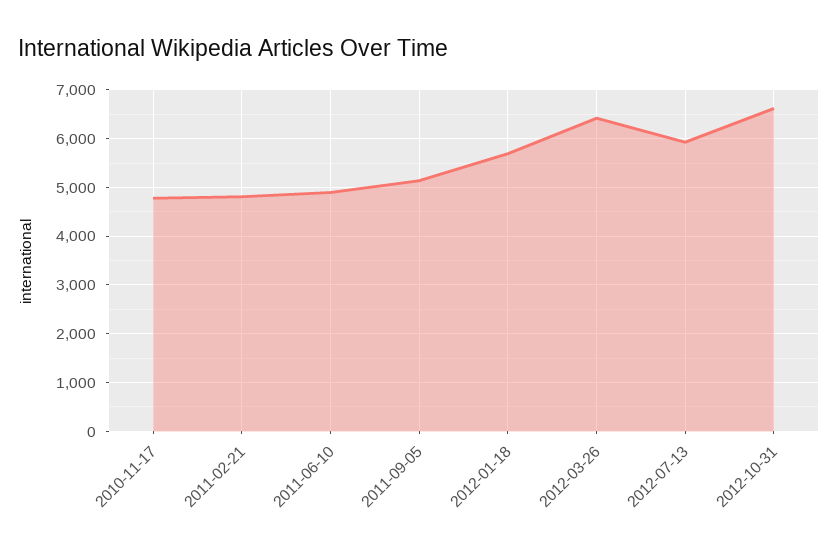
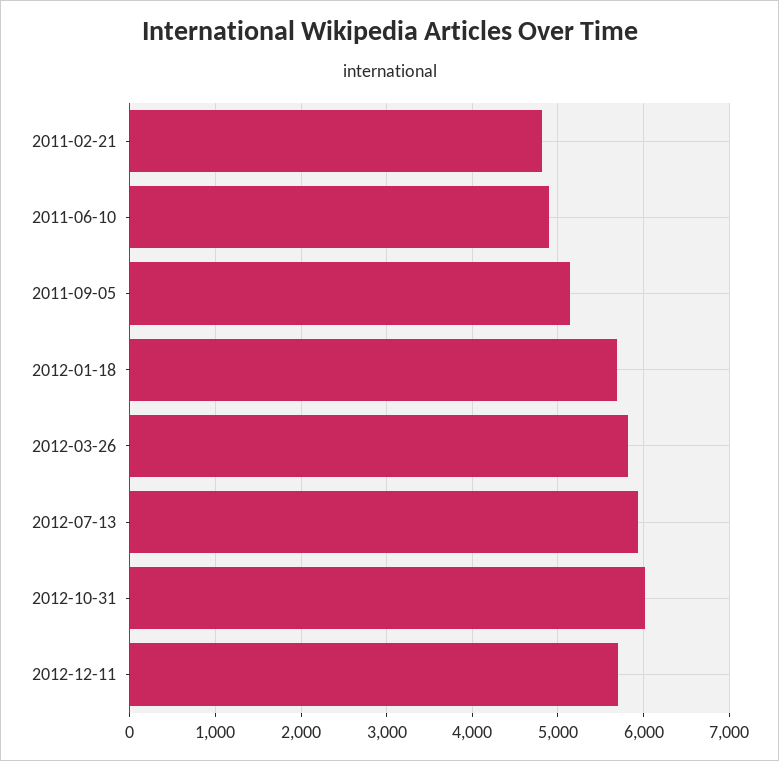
2010-11-17: 4800 -> none
2012-03-26: 6400 -> 5800
2012-10-31: 6600 -> 6000
2012-12-11: none -> 5700

